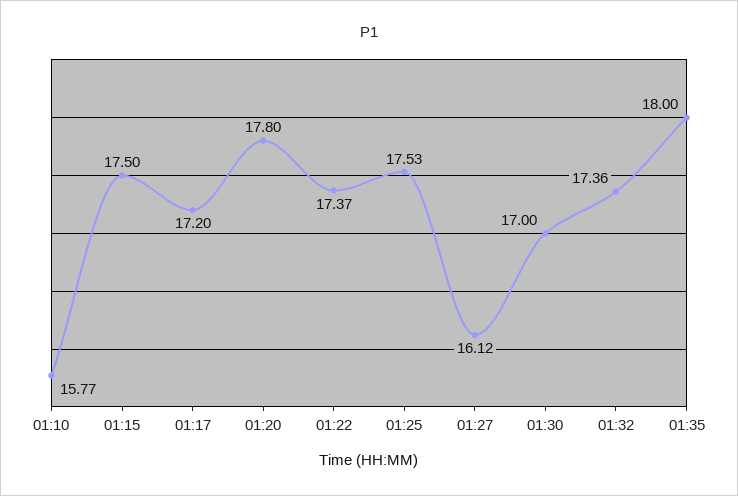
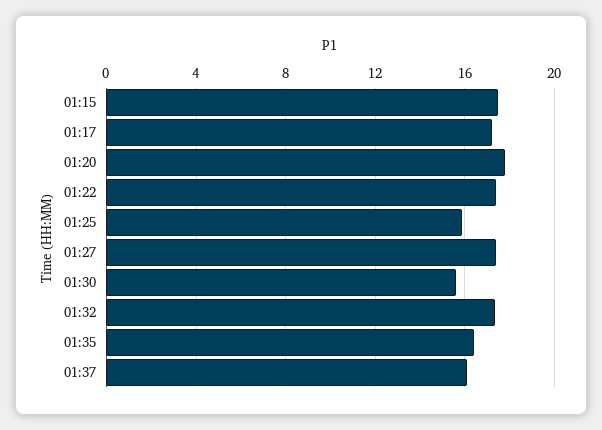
01:10: 15.77 -> none
01:25: 17.53 -> 16
01:27: 16.12 -> 17.5
01:30: 17 -> 15.5
01:35: 18 -> 16.5
01:37: none -> 16

